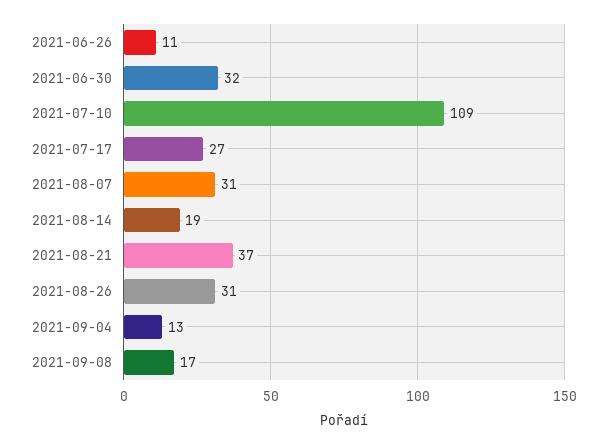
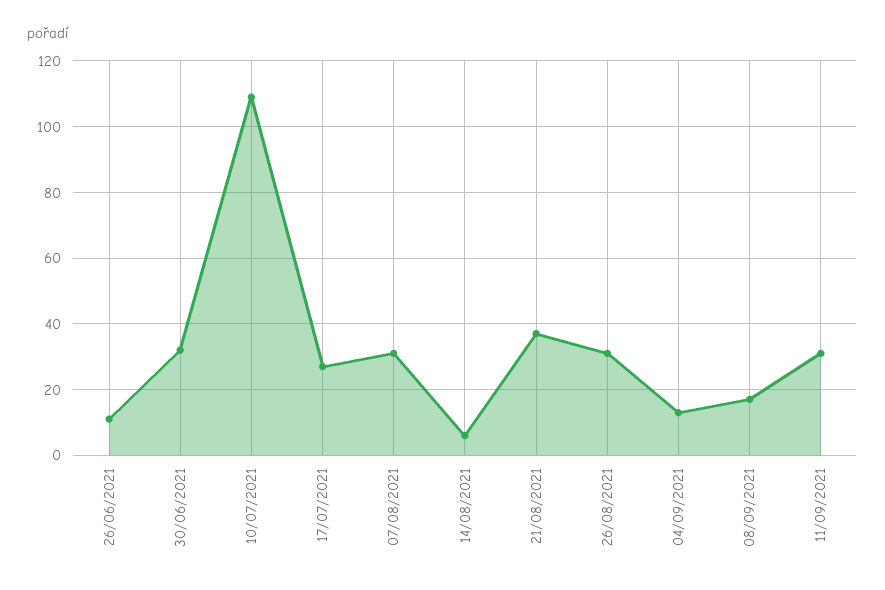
2021-08-14: 19 -> 5
11/09/2021: none -> 30

